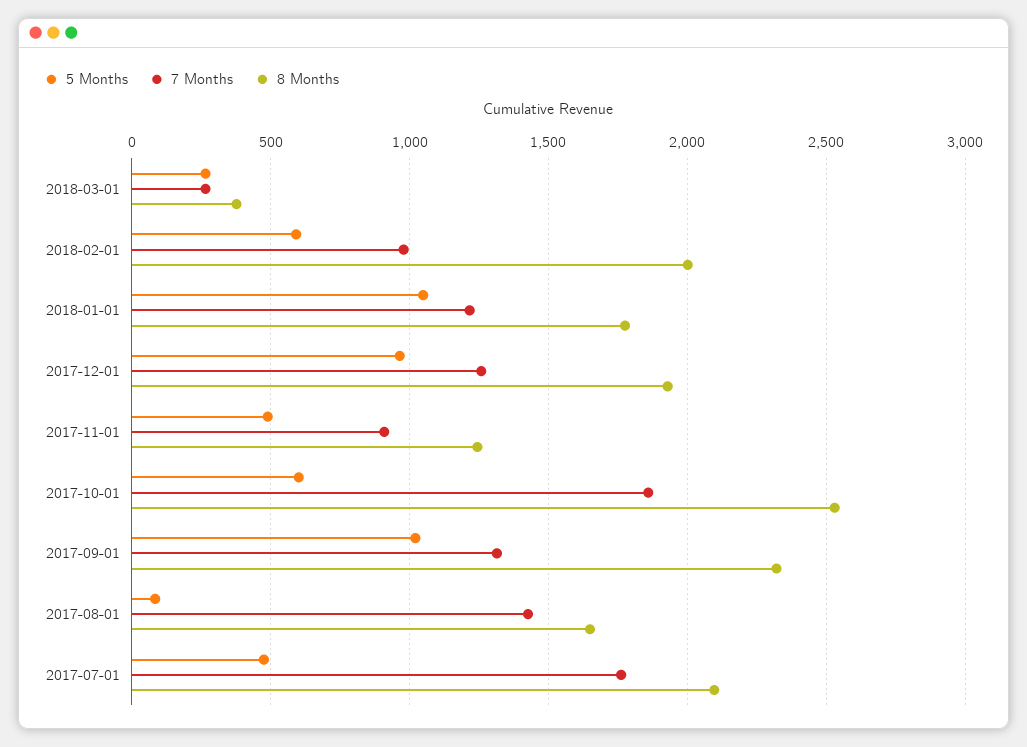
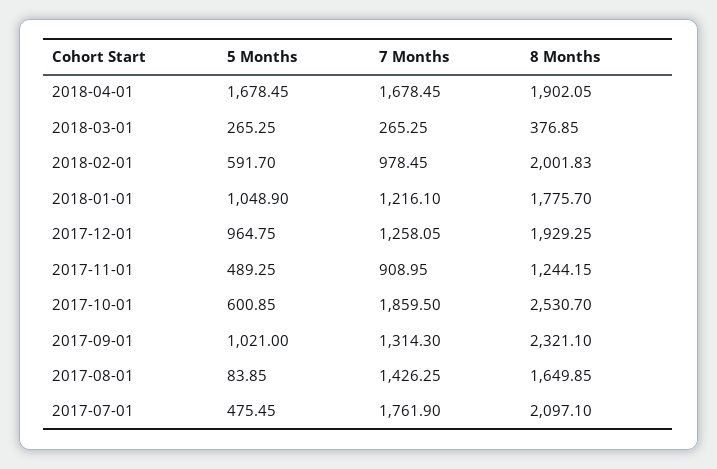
5 Months, 2018-04-01: none -> 1678.45
7 Months, 2018-04-01: none -> 1678.45
8 Months, 2018-04-01: none -> 1902.05

